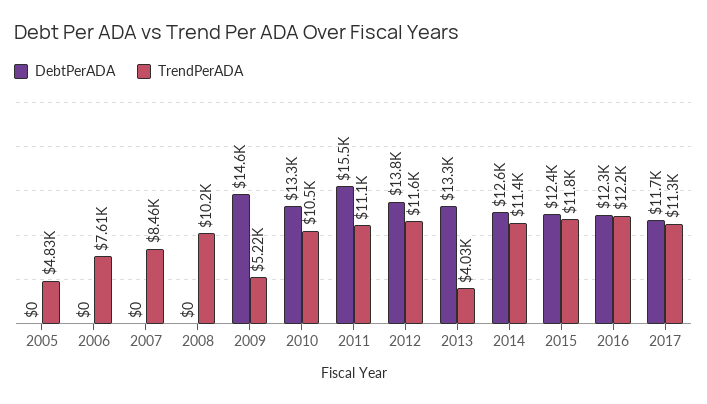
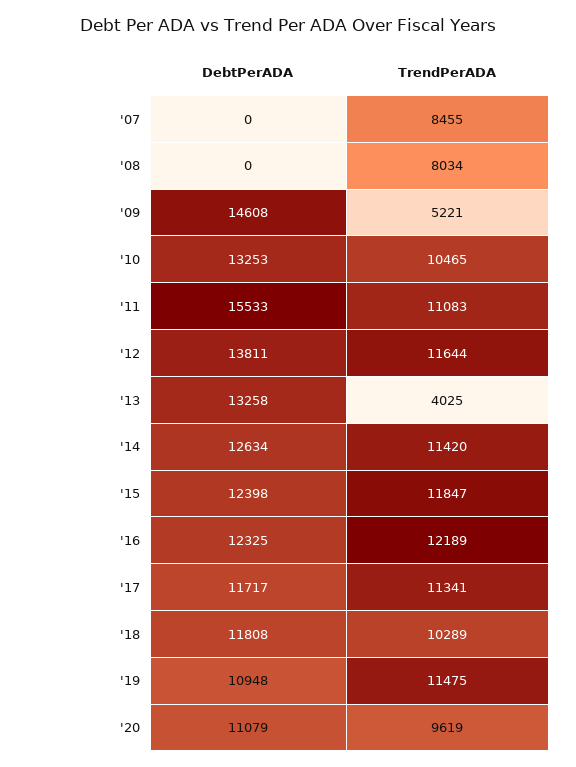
DebtPerADA, 2005: 0 -> none
TrendPerADA, 2005: 4830 -> none
DebtPerADA, 2006: 0 -> none
TrendPerADA, 2006: 7610 -> none
TrendPerADA, 2008: 10200 -> 8034
DebtPerADA, '18: none -> 11808
TrendPerADA, '18: none -> 10289
DebtPerADA, '19: none -> 10948
TrendPerADA, '19: none -> 11475
DebtPerADA, '20: none -> 11079
TrendPerADA, '20: none -> 9619

